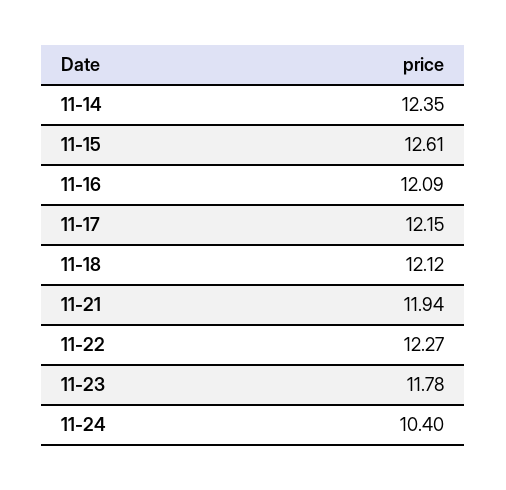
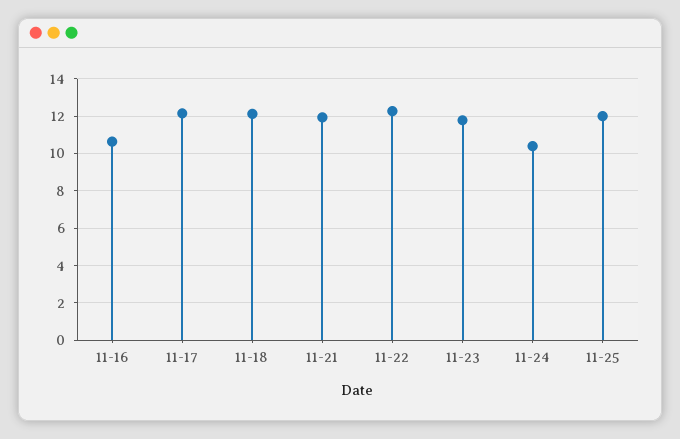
11-14: 12.35 -> none
11-15: 12.61 -> none
11-16: 12.09 -> 10.5
11-25: none -> 12

